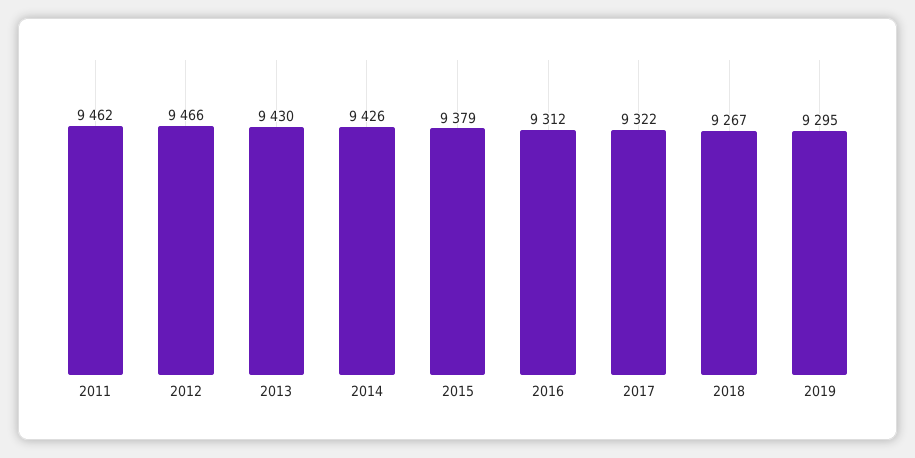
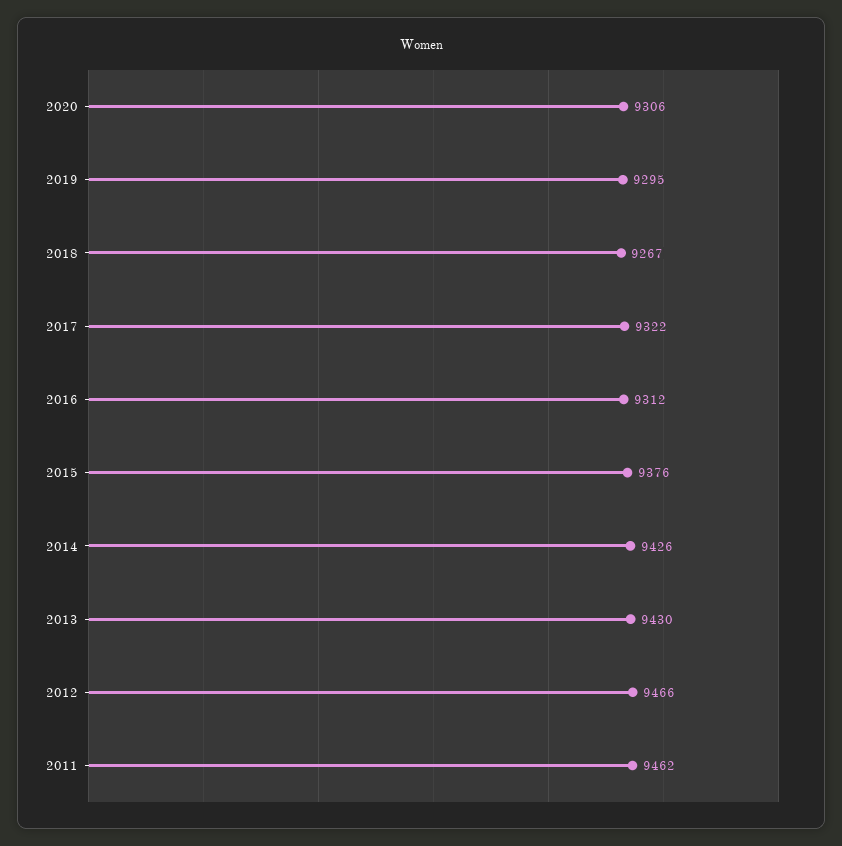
2015: 9379 -> 9376
2020: none -> 9306

